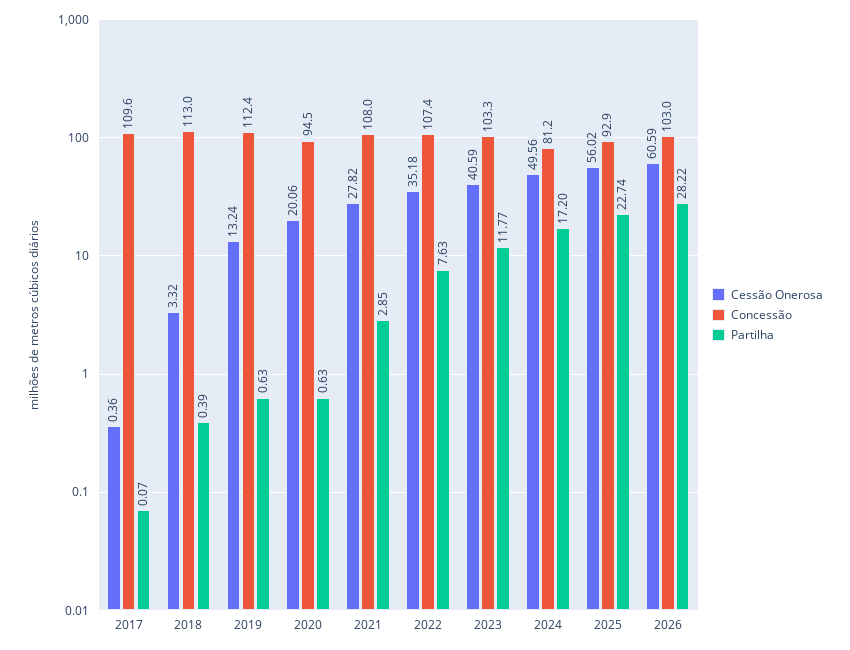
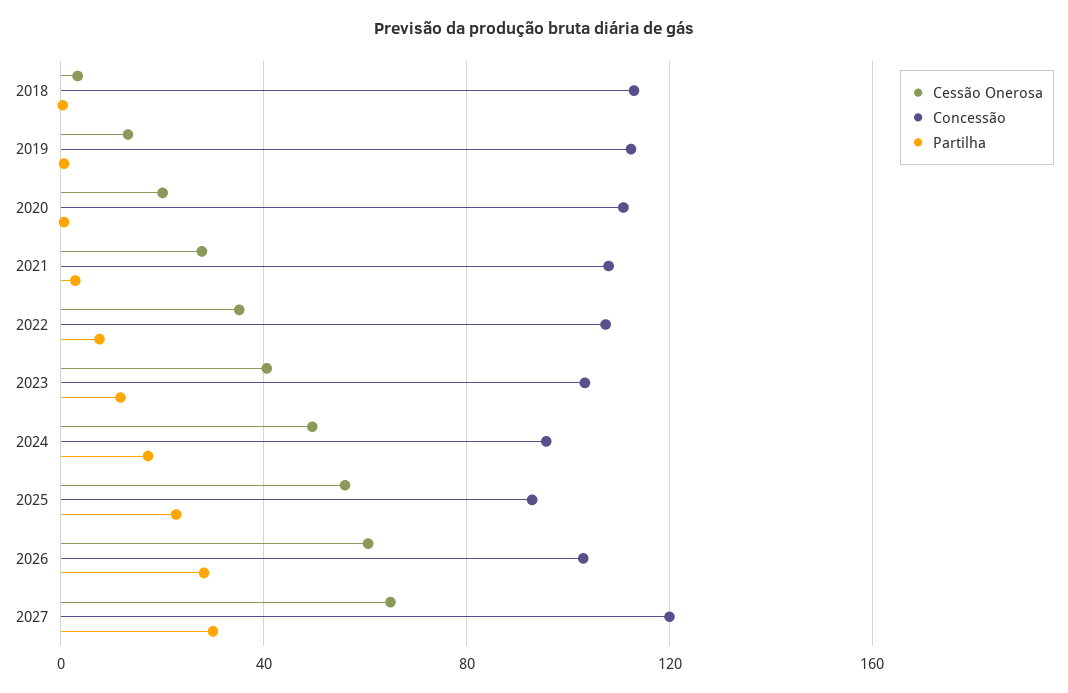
Cessão Onerosa, 2017: 0.36 -> none
Concessão, 2017: 109.6 -> none
Partilha, 2017: 0.07 -> none
Concessão, 2020: 94.5 -> 110
Concessão, 2024: 81.2 -> 95
Cessão Onerosa, 2027: none -> 65
Concessão, 2027: none -> 120
Partilha, 2027: none -> 30

